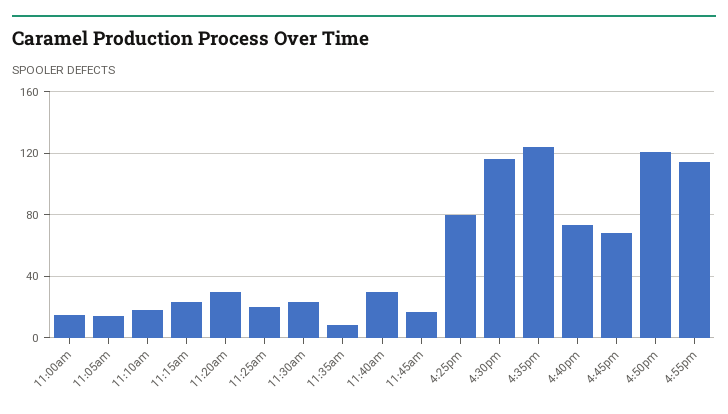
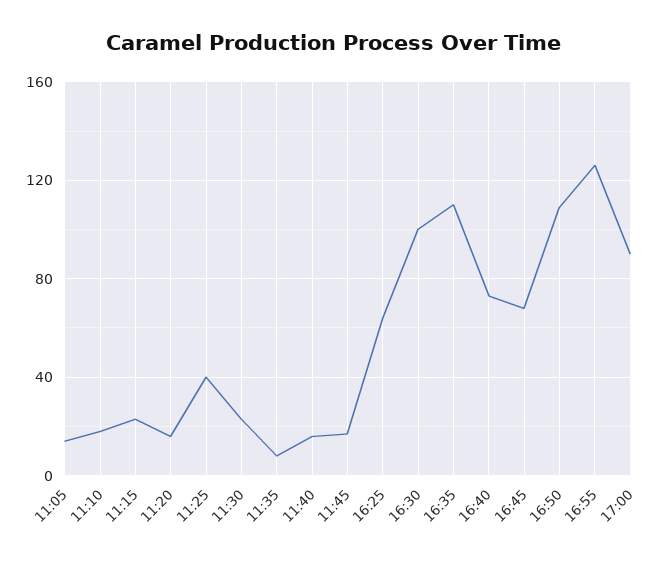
11:00am: 15 -> none
11:20am: 30 -> 15
11:25am: 20 -> 40
11:40am: 30 -> 15
4:25pm: 80 -> 65
4:30pm: 115 -> 100
4:35pm: 125 -> 110
4:50pm: 120 -> 110
4:55pm: 115 -> 125
17:00: none -> 90

